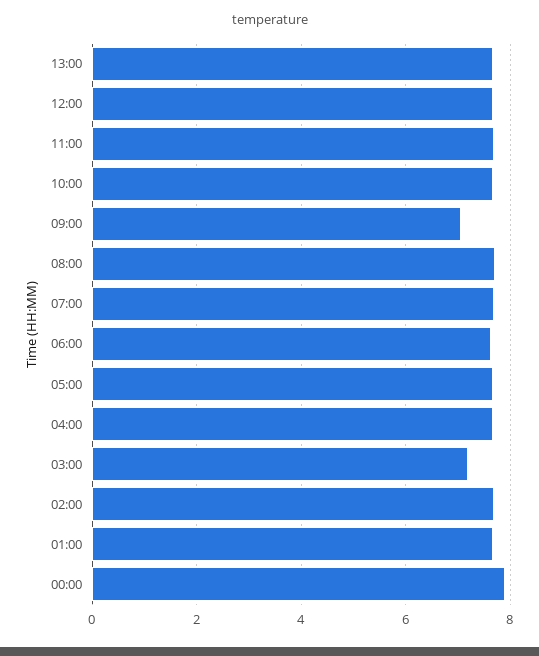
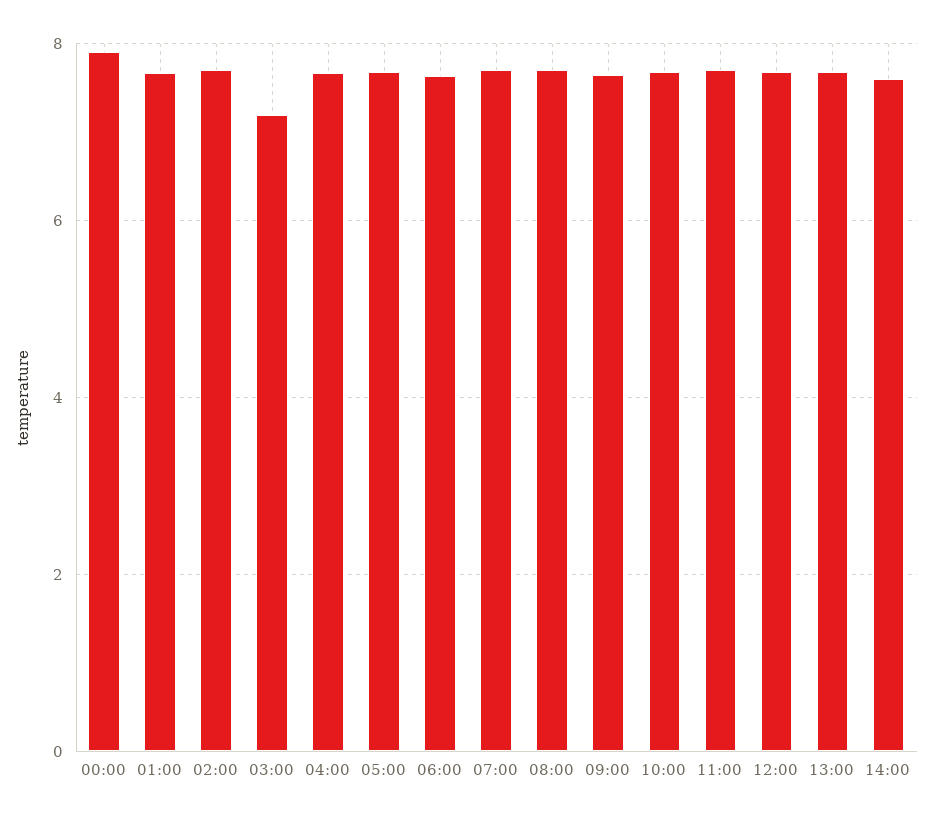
09:00: 7 -> 7.6
14:00: none -> 7.6

